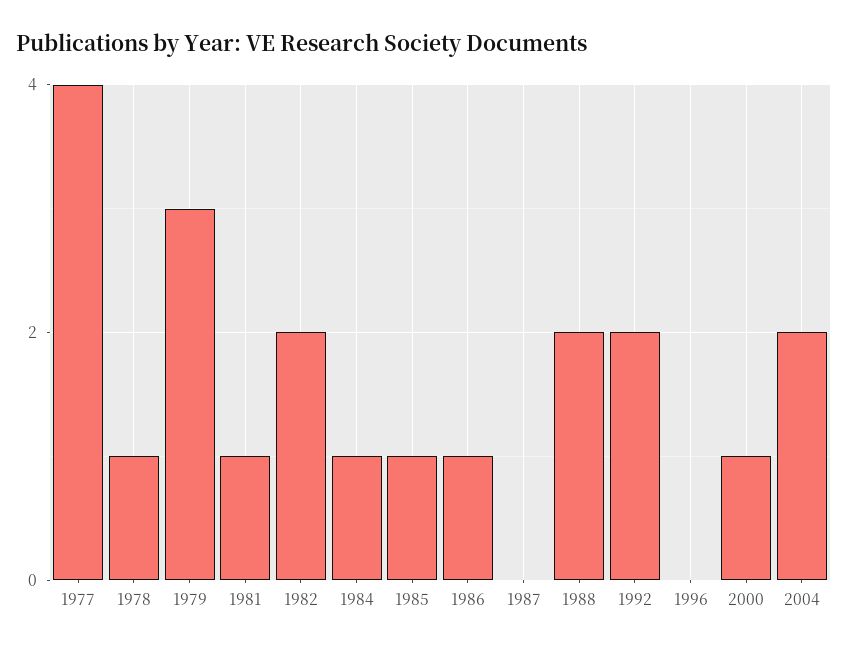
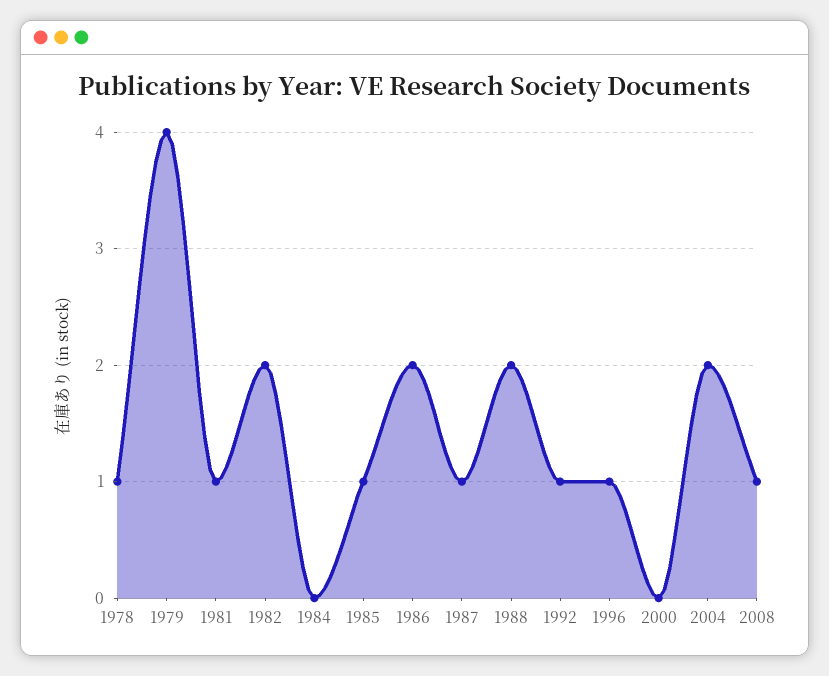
1977: 4 -> none
1979: 3 -> 4
1984: 1 -> 0
1986: 1 -> 2
1987: 0 -> 1
1992: 2 -> 1
1996: 0 -> 1
2000: 1 -> 0
2008: none -> 1

